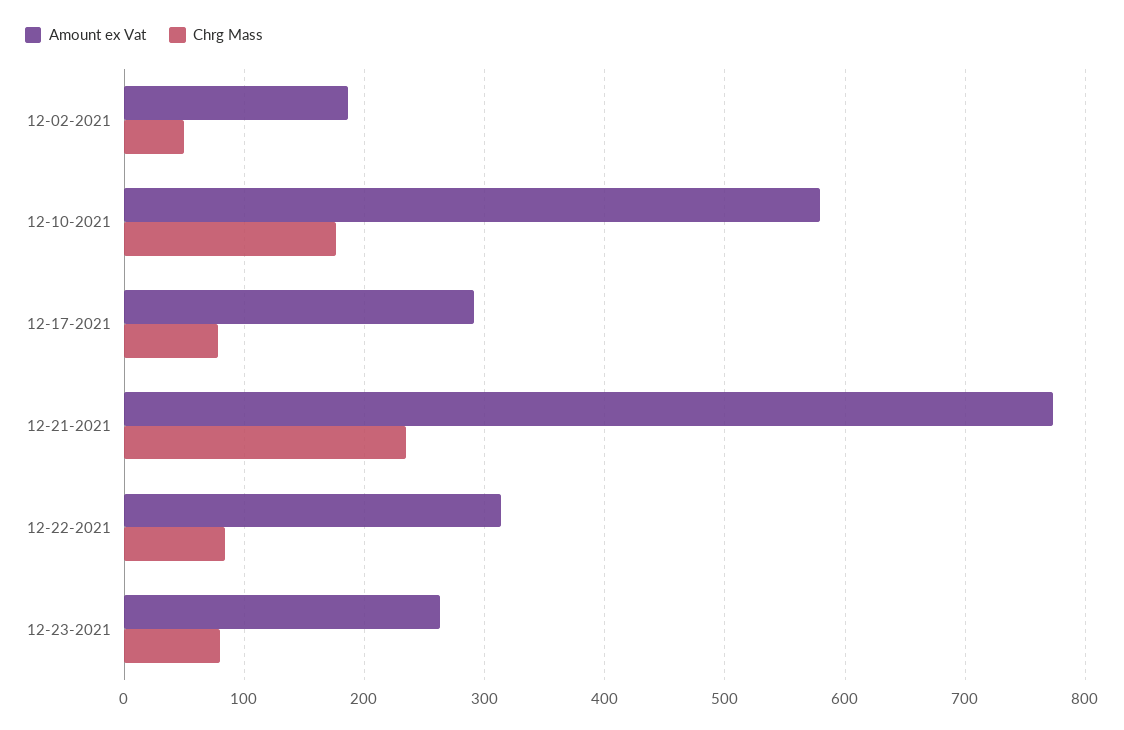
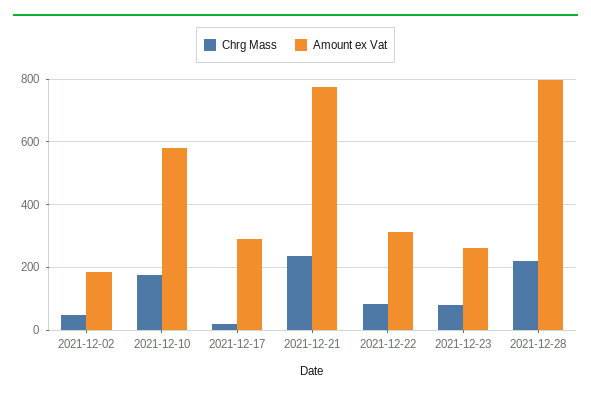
Chrg Mass, 12-17-2021: 80 -> 20
Chrg Mass, 2021-12-28: none -> 220
Amount ex Vat, 2021-12-28: none -> 800

